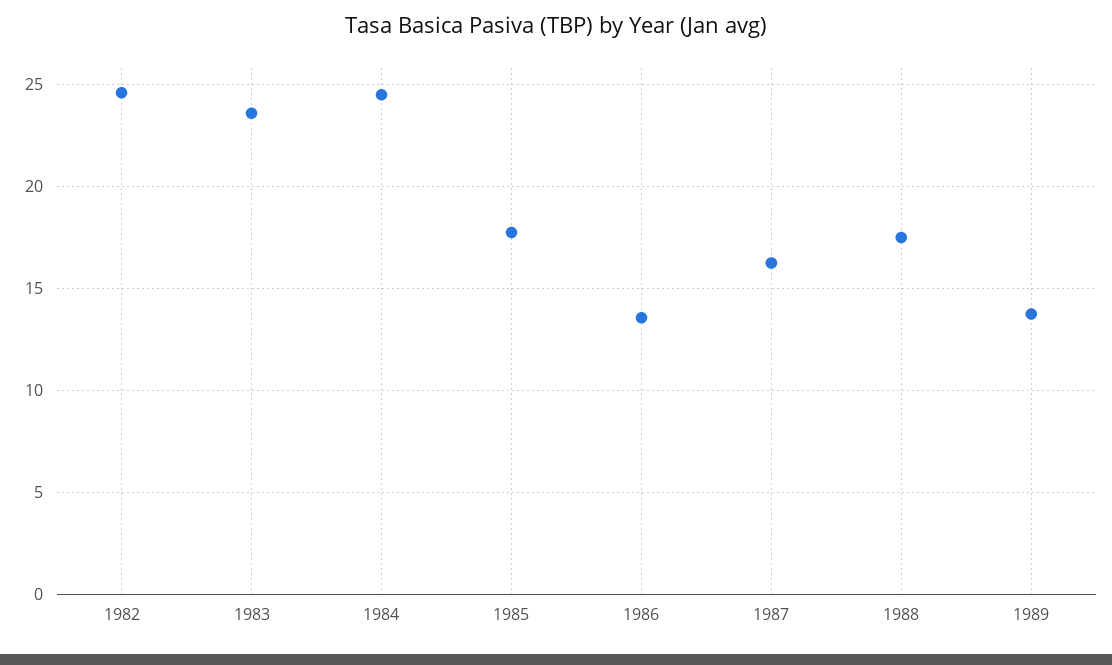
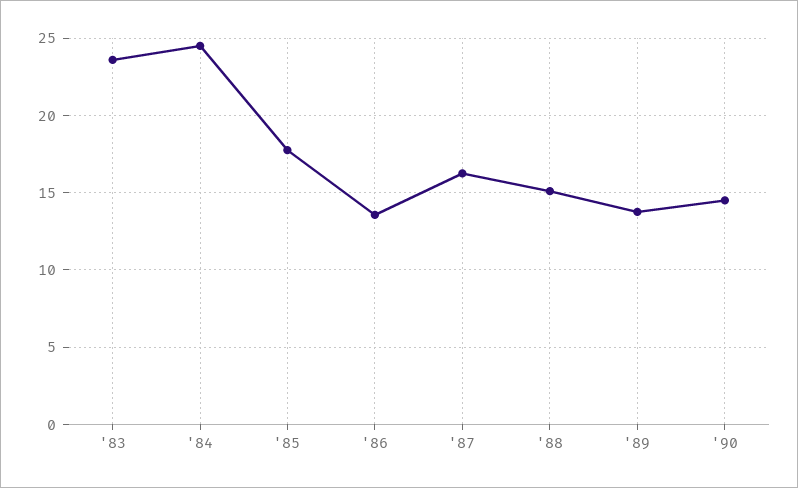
1982: 24.5 -> none
1988: 17.5 -> 15
'90: none -> 14.5

